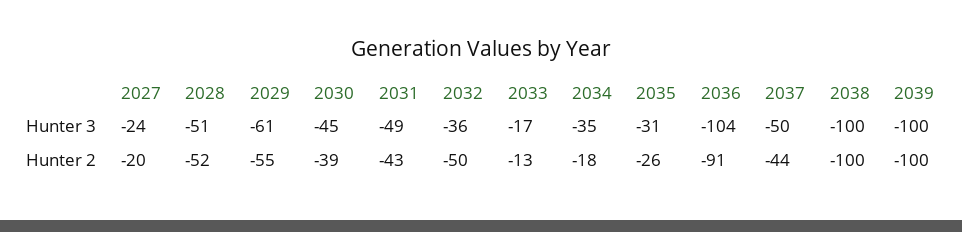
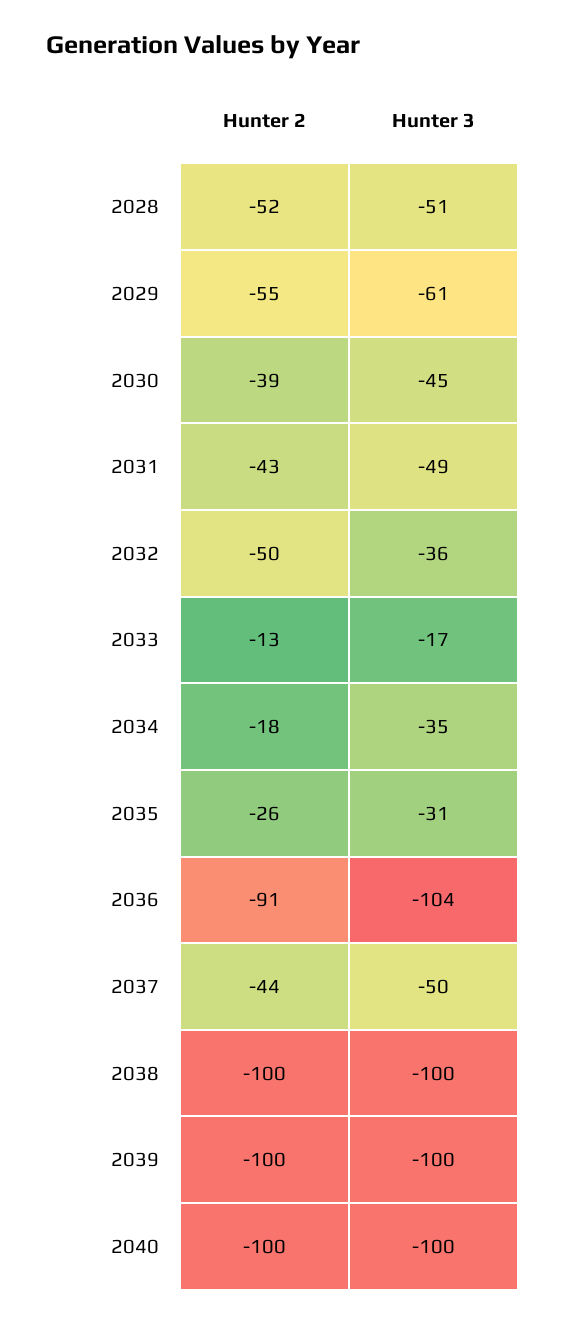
2027, Hunter 3: -24 -> none
2027, Hunter 2: -20 -> none
2040, Hunter 2: none -> -100
2040, Hunter 3: none -> -100

